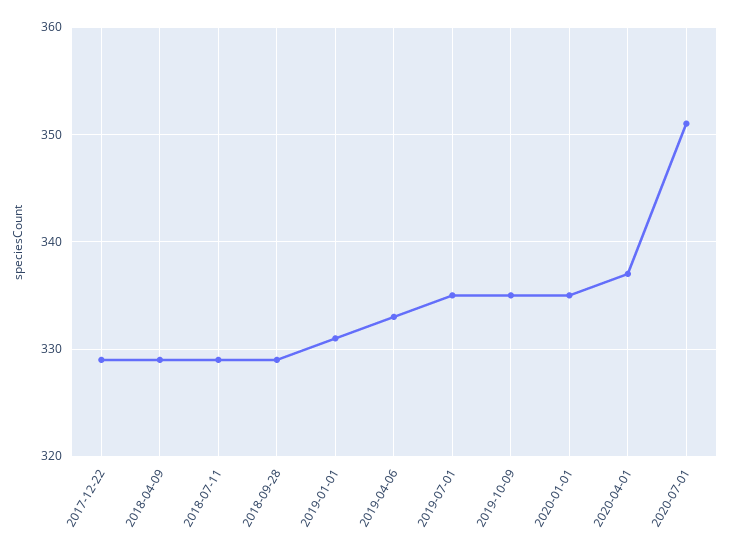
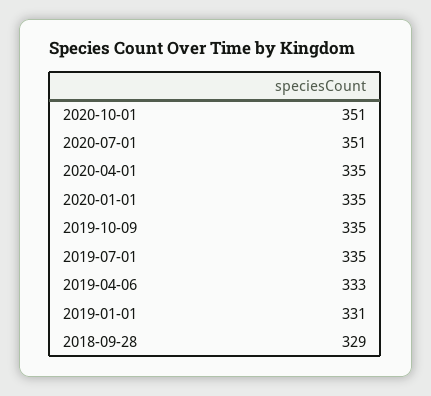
2017-12-22: 329 -> none
2018-04-09: 329 -> none
2018-07-11: 329 -> none
2020-04-01: 337 -> 335
2020-10-01: none -> 351

